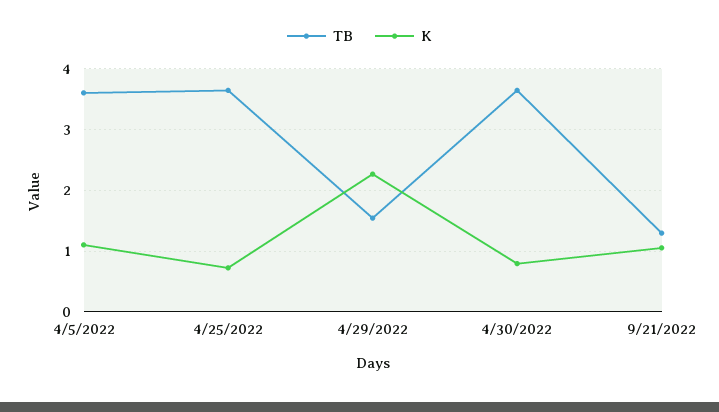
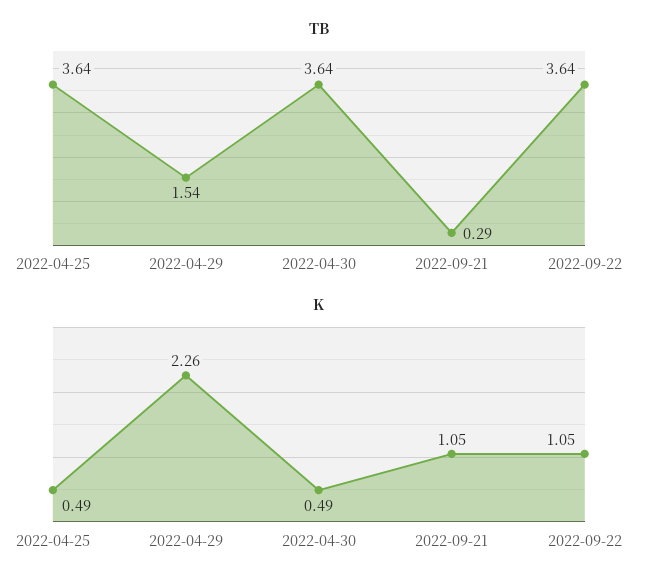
TB, 4/5/2022: 3.6 -> none
K, 4/5/2022: 1.1 -> none
K, 4/25/2022: 0.7 -> 0.49
K, 4/30/2022: 0.8 -> 0.49
TB, 9/21/2022: 1.3 -> 0.29
TB, 2022-09-22: none -> 3.64
K, 2022-09-22: none -> 1.05

